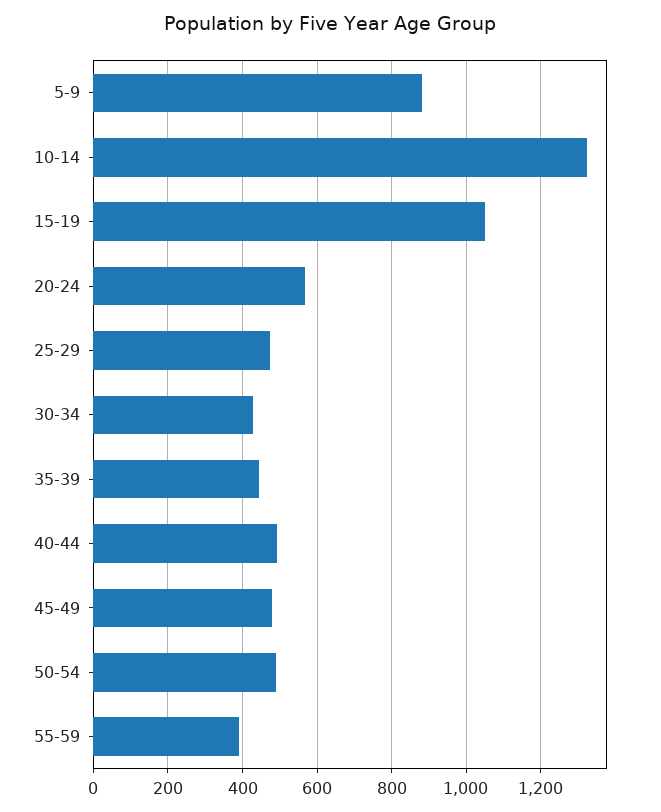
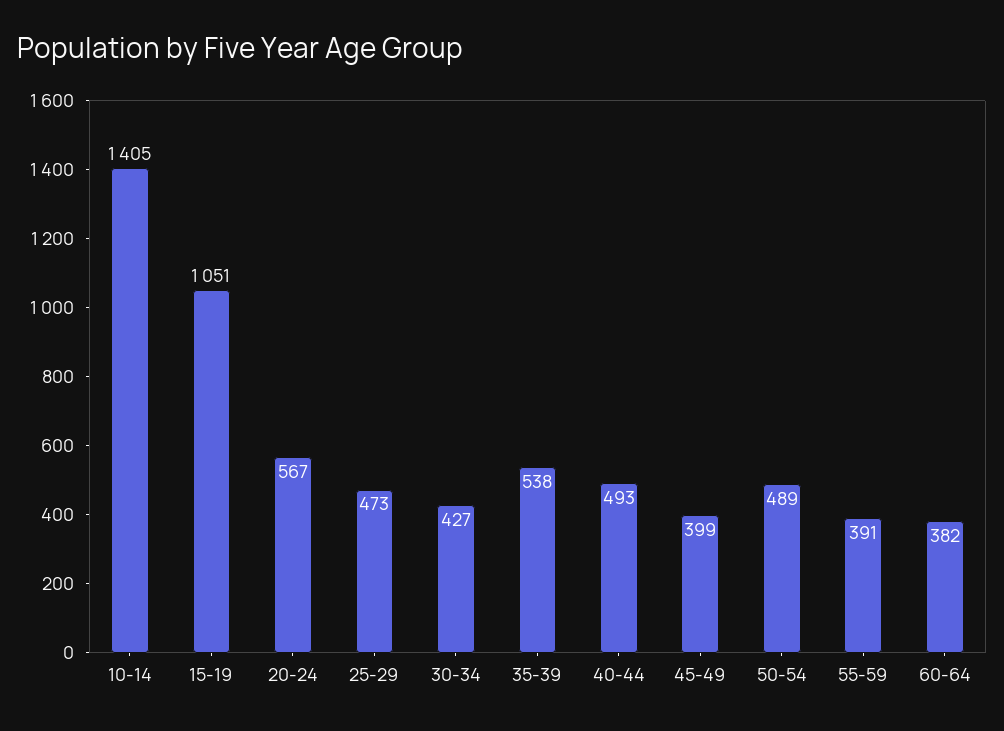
5-9: 880 -> none
10-14: 1320 -> 1405
35-39: 440 -> 538
45-49: 480 -> 399
60-64: none -> 382

